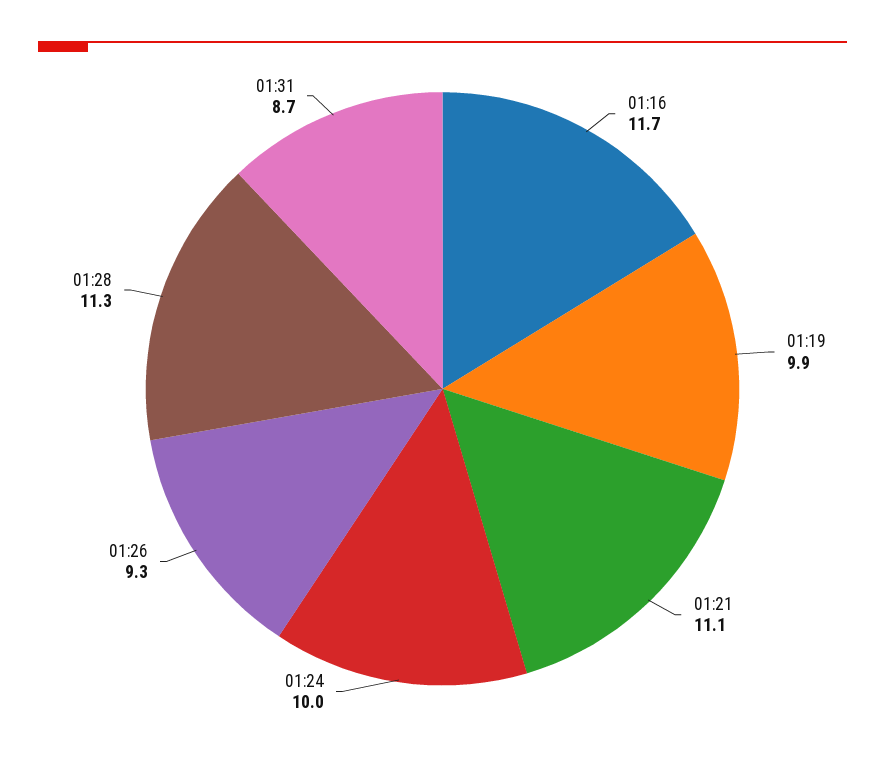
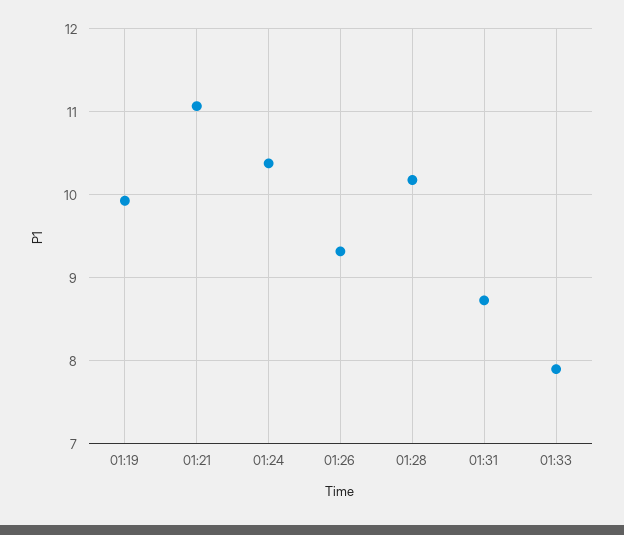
01:16: 11.7 -> none
01:24: 10 -> 10.4
01:28: 11.3 -> 10.2
01:33: none -> 7.9

